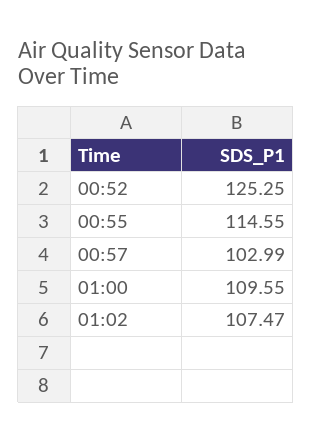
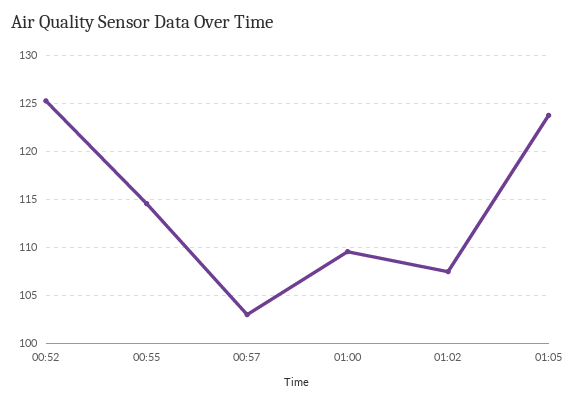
01:05: none -> 124

